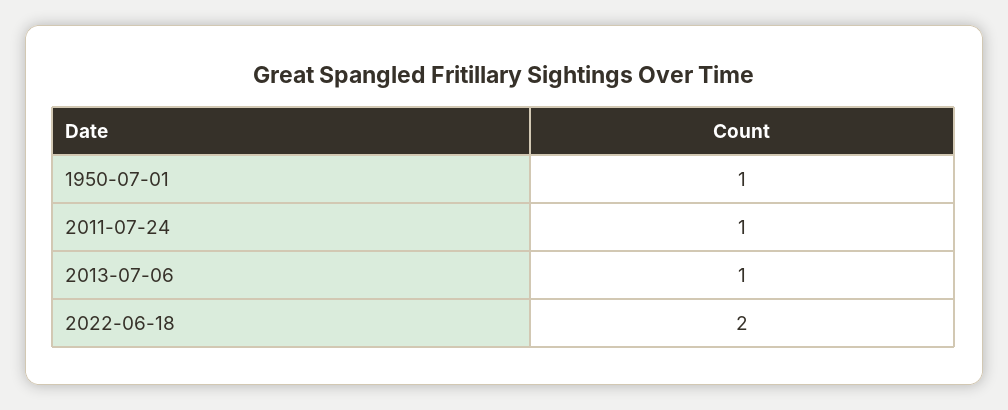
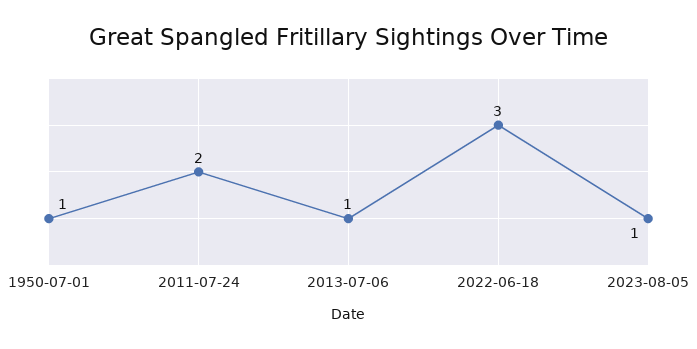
2011-07-24: 1 -> 2
2022-06-18: 2 -> 3
2023-08-05: none -> 1

